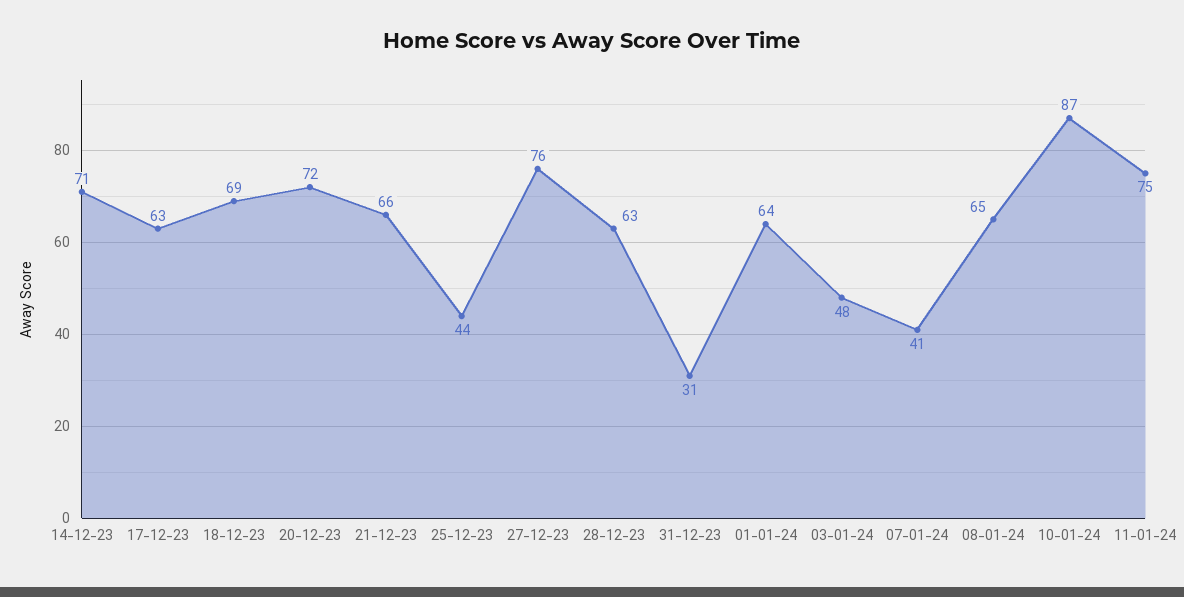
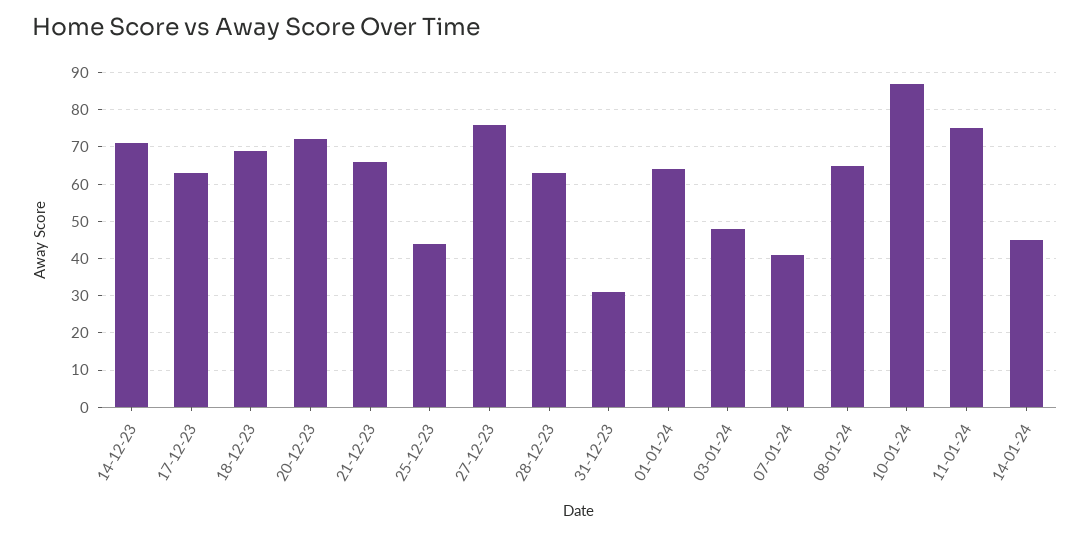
14-01-24: none -> 45

